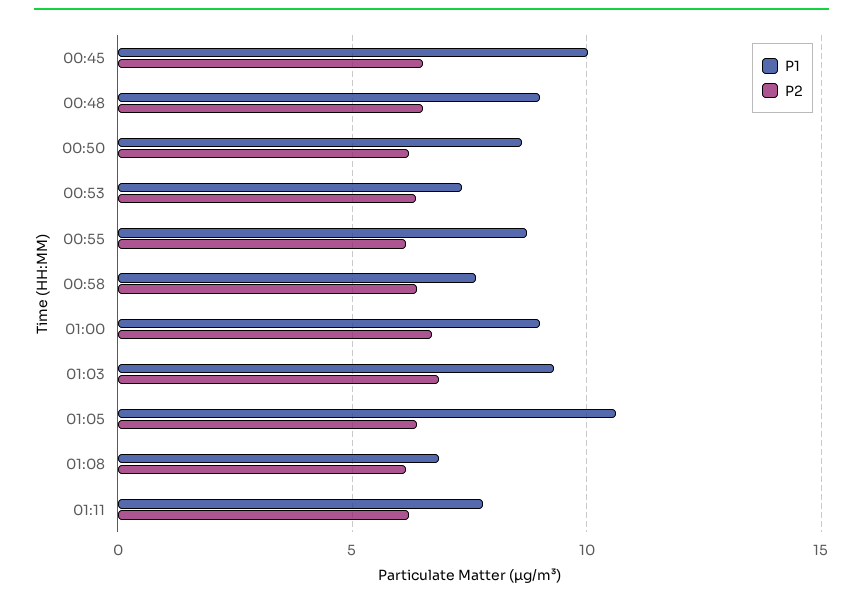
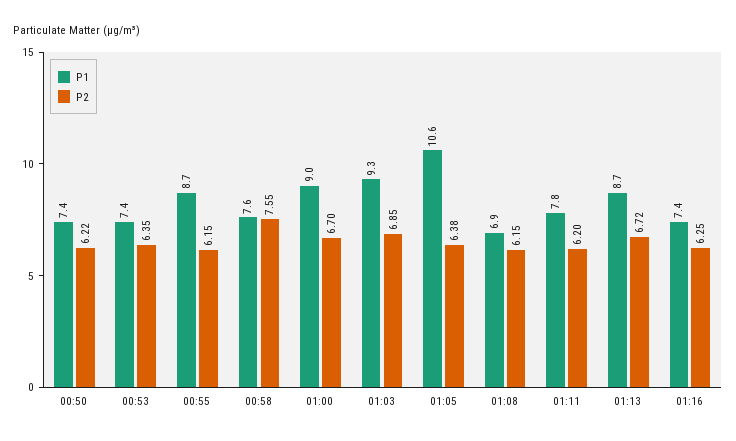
P1, 00:45: 10 -> none
P2, 00:45: 6.5 -> none
P1, 00:48: 9 -> none
P2, 00:48: 6.5 -> none
P1, 00:50: 8.5 -> 7.4
P2, 00:58: 6.5 -> 7.55
P1, 01:13: none -> 8.7
P2, 01:13: none -> 6.72
P1, 01:16: none -> 7.4
P2, 01:16: none -> 6.25

